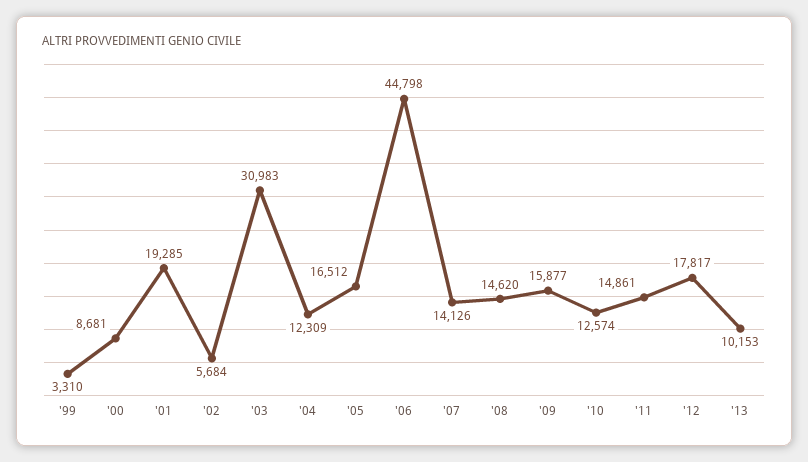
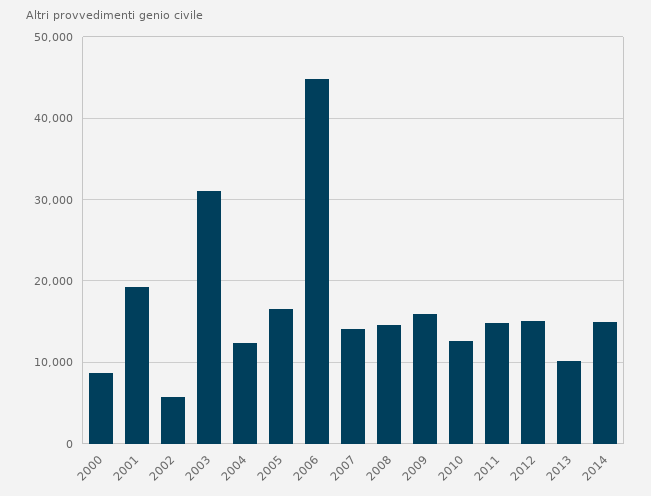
'99: 3310 -> none
'12: 17817 -> 15000
2014: none -> 15000

